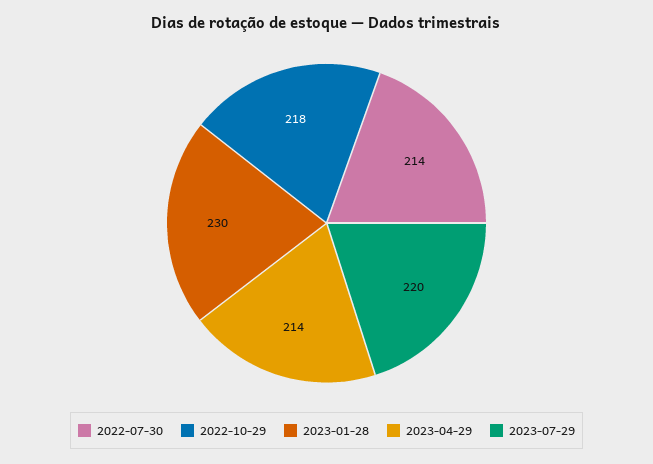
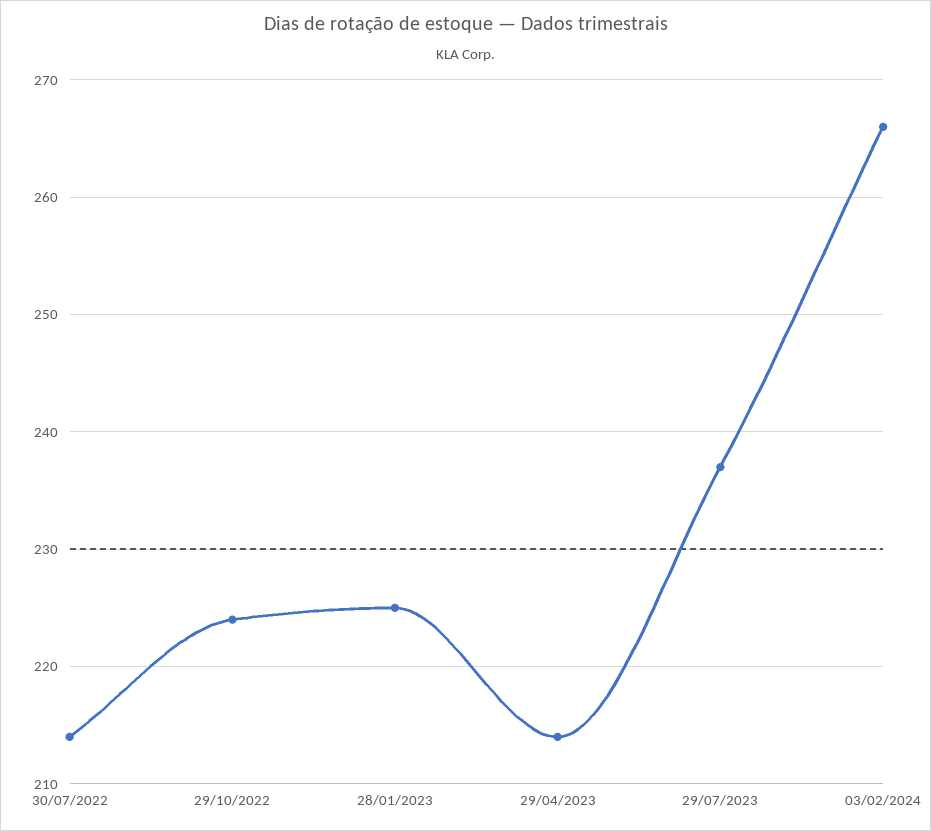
2022-10-29: 218 -> 224
2023-01-28: 230 -> 225
2023-07-29: 220 -> 237
03/02/2024: none -> 266

